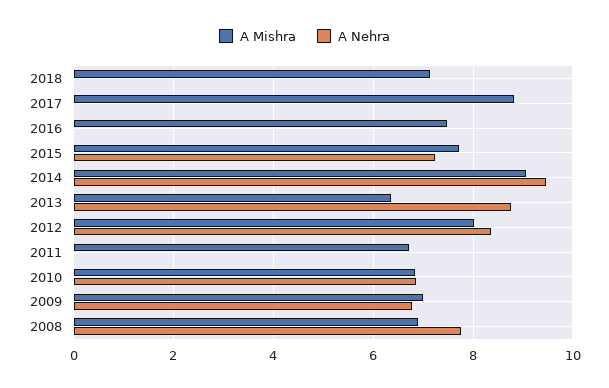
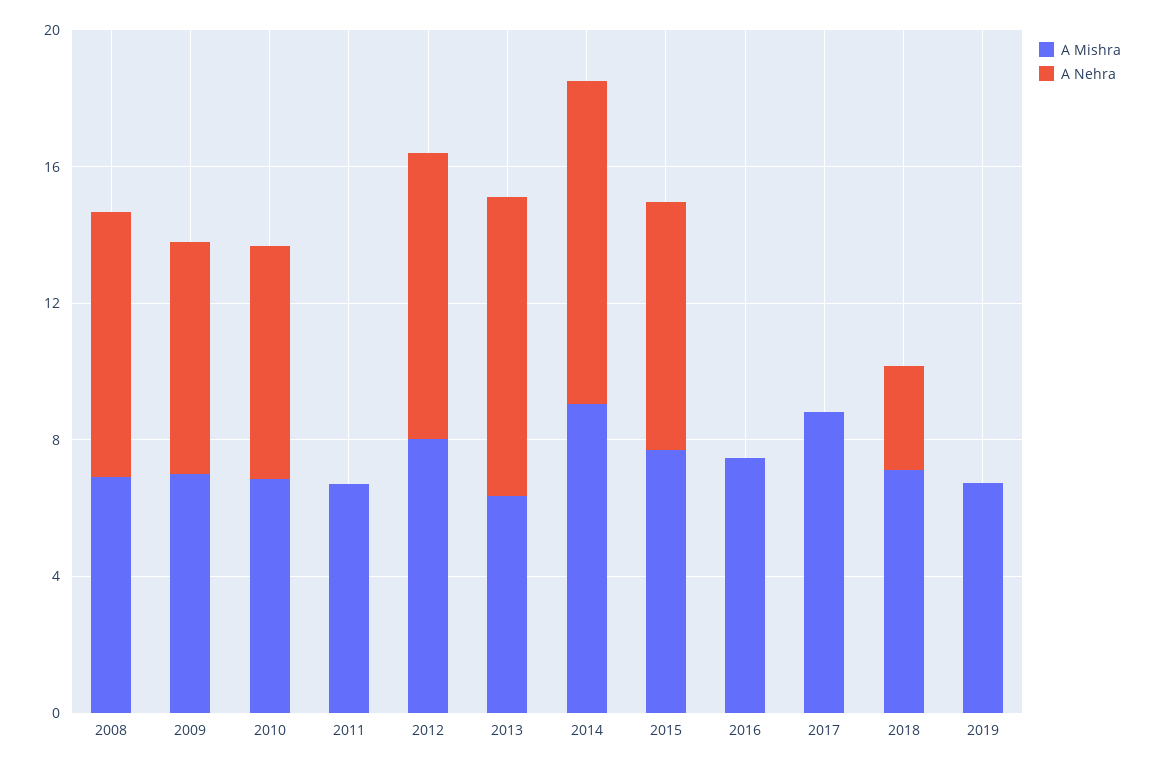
A Nehra, 2018: 0 -> 3
A Mishra, 2019: none -> 7
A Nehra, 2019: none -> 0

